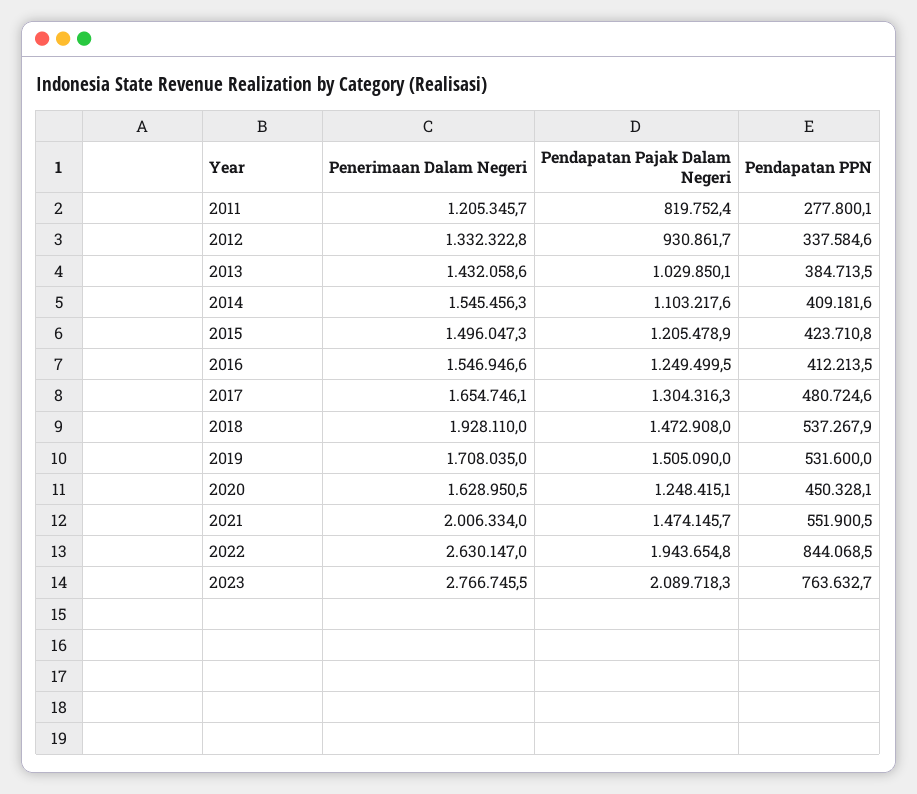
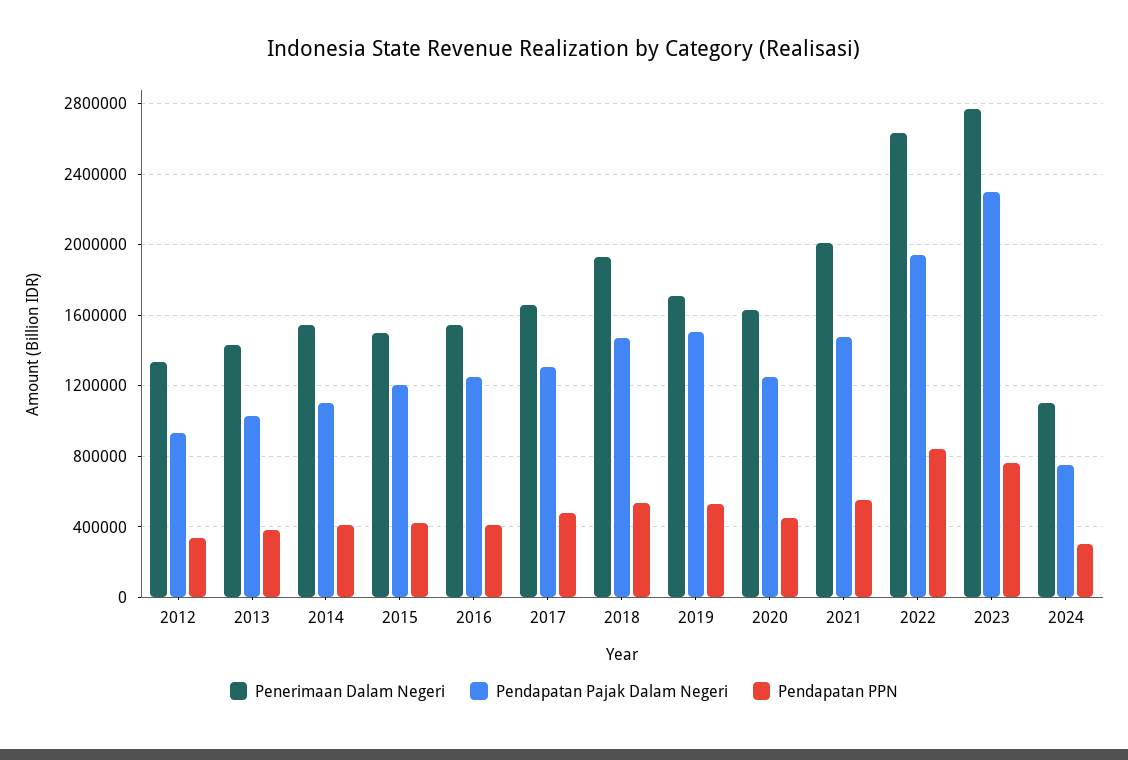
Penerimaan Dalam Negeri, 2011: 1205345.7 -> none
Pendapatan Pajak Dalam Negeri, 2011: 819752.4 -> none
Pendapatan PPN, 2011: 277800.1 -> none
Pendapatan Pajak Dalam Negeri, 2023: 2089718.3 -> 2300000
Penerimaan Dalam Negeri, 2024: none -> 1100000
Pendapatan Pajak Dalam Negeri, 2024: none -> 750000
Pendapatan PPN, 2024: none -> 300000

